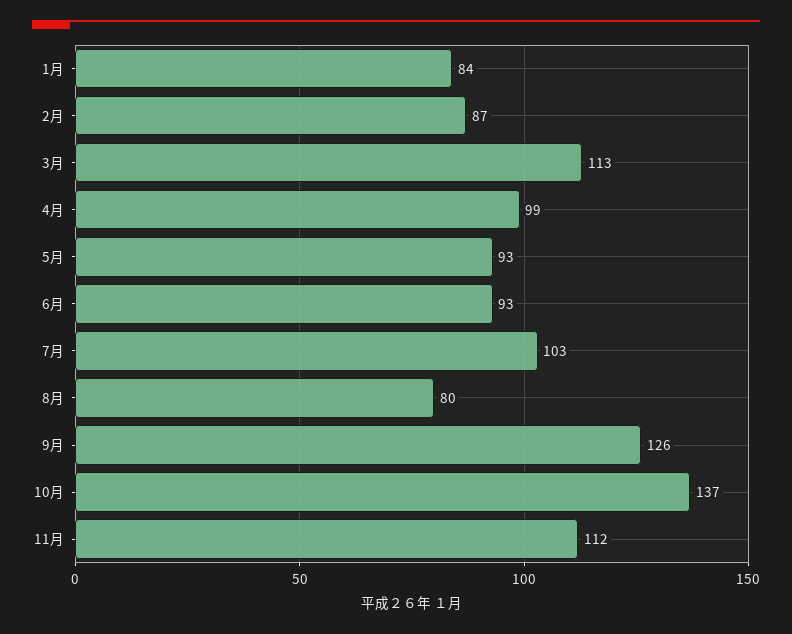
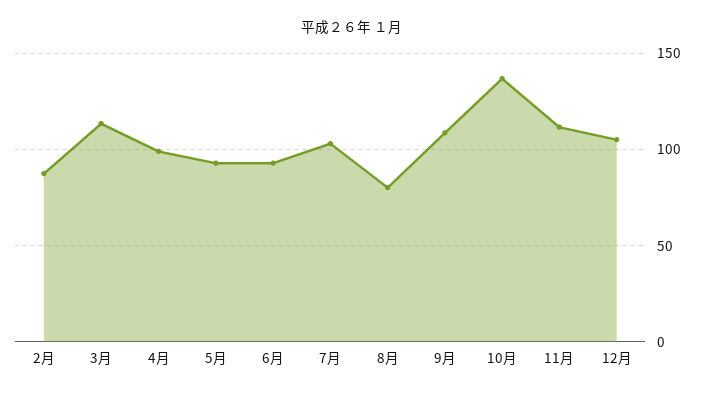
1月: 84 -> none
9月: 126 -> 110
12月: none -> 105

